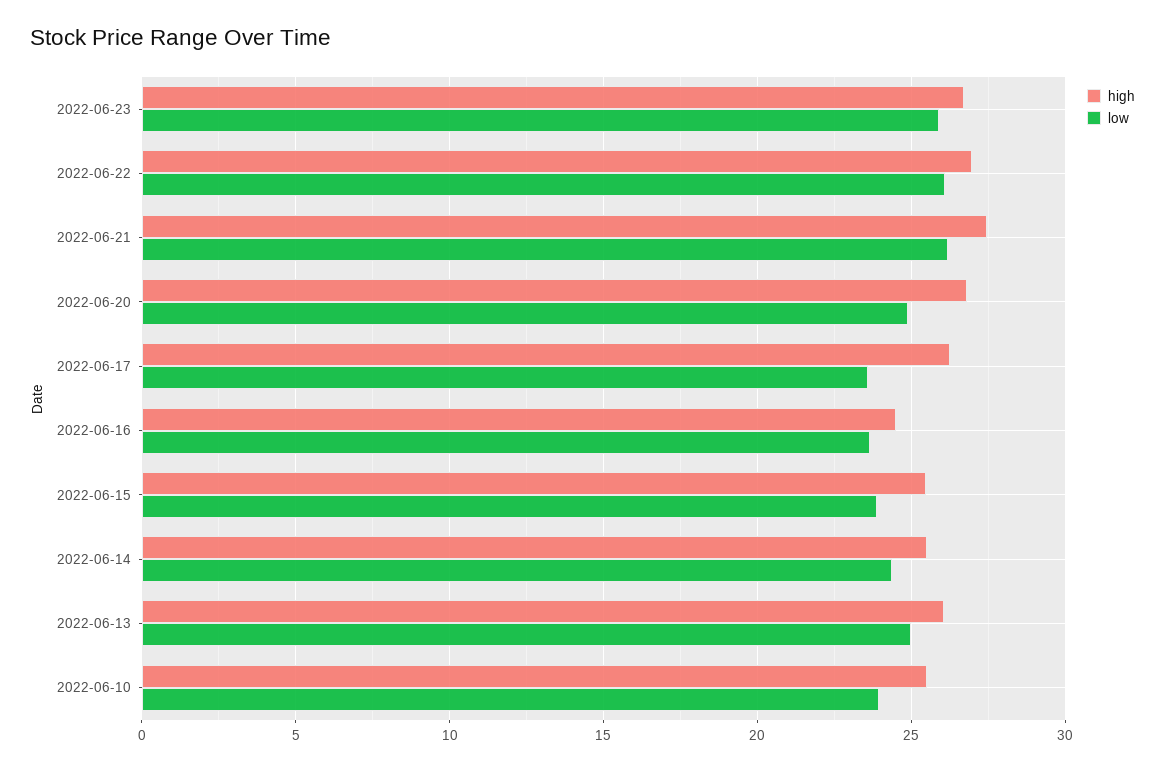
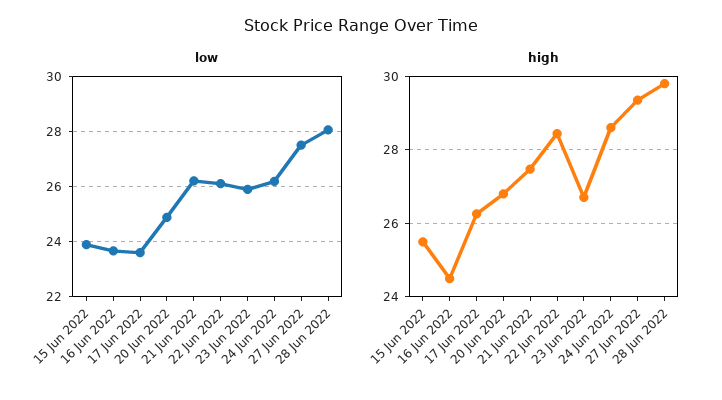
high, 2022-06-22: 27 -> 28.4
high, 2022-06-14: 25.5 -> none
low, 2022-06-14: 24.5 -> none
high, 2022-06-13: 26 -> none
low, 2022-06-13: 25 -> none
high, 2022-06-10: 25.5 -> none
low, 2022-06-10: 24 -> none
low, 24 Jun 2022: none -> 26.25
low, 27 Jun 2022: none -> 27.5
low, 28 Jun 2022: none -> 28
high, 24 Jun 2022: none -> 28.6
high, 27 Jun 2022: none -> 29.4
high, 28 Jun 2022: none -> 29.8

